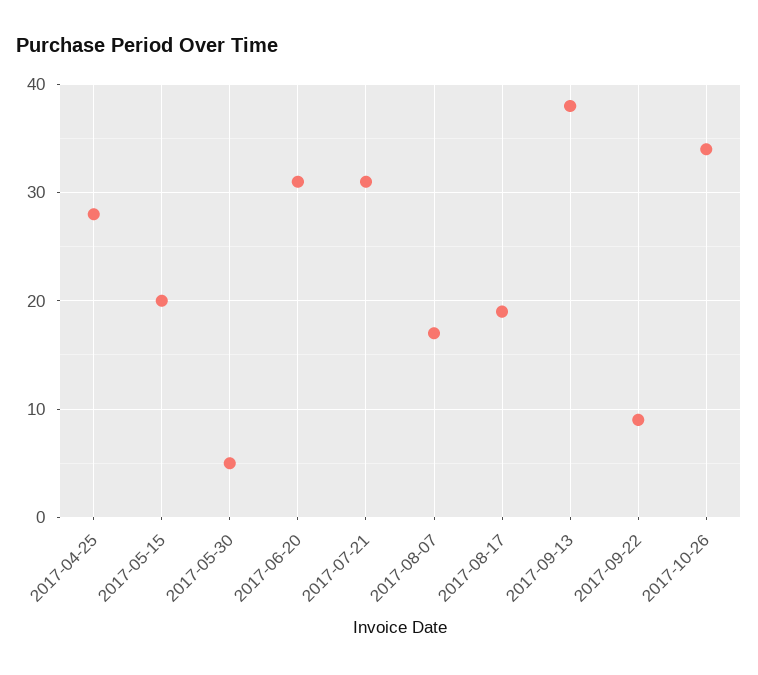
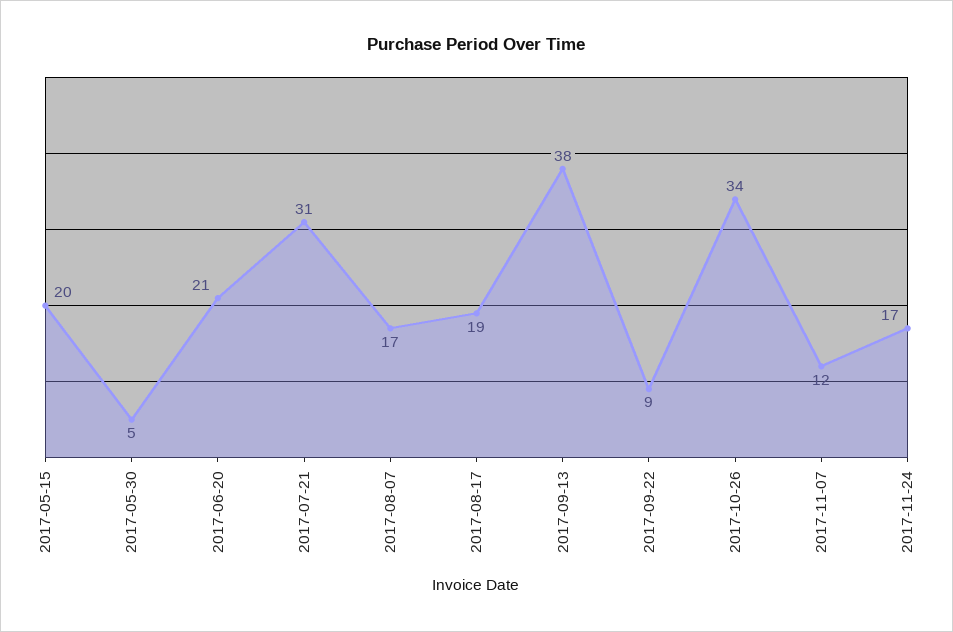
2017-04-25: 28 -> none
2017-06-20: 31 -> 21
2017-11-07: none -> 12
2017-11-24: none -> 17

